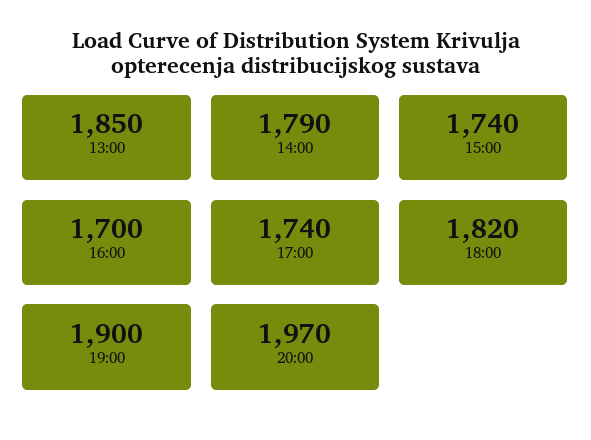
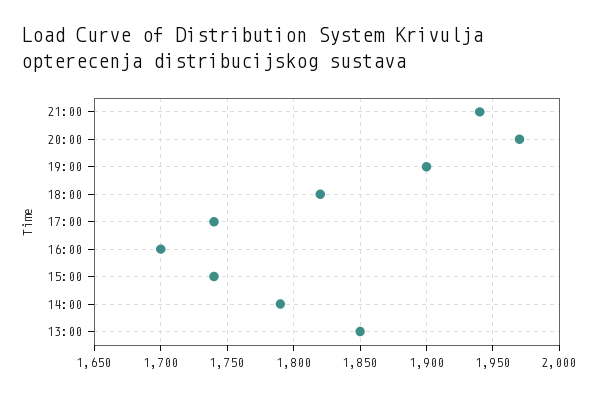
21:00: none -> 1940

